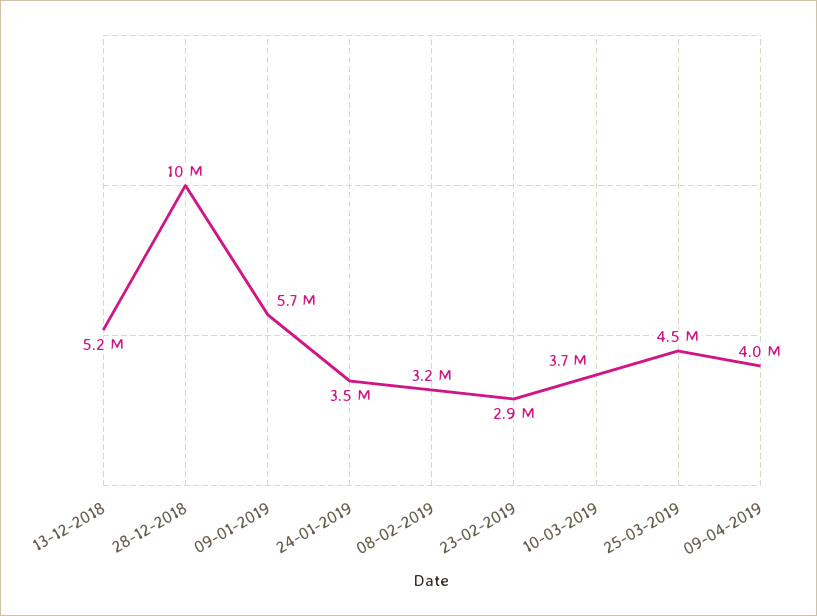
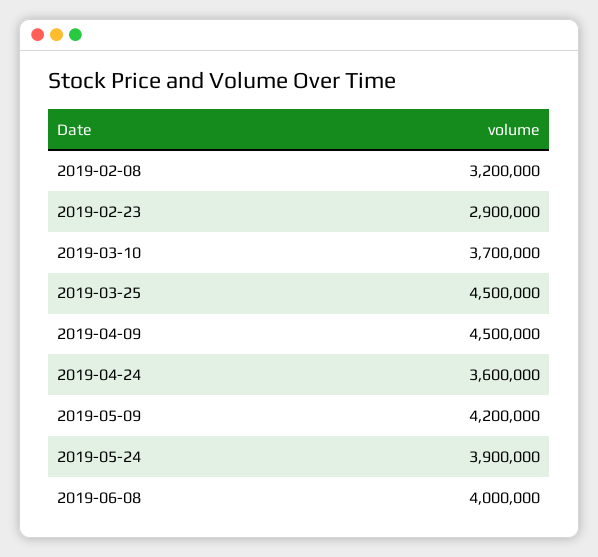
13-12-2018: 5200000 -> none
28-12-2018: 10000000 -> none
09-01-2019: 5700000 -> none
24-01-2019: 3500000 -> none
09-04-2019: 4000000 -> 4500000
2019-04-24: none -> 3600000
2019-05-09: none -> 4200000
2019-05-24: none -> 3900000
2019-06-08: none -> 4000000

